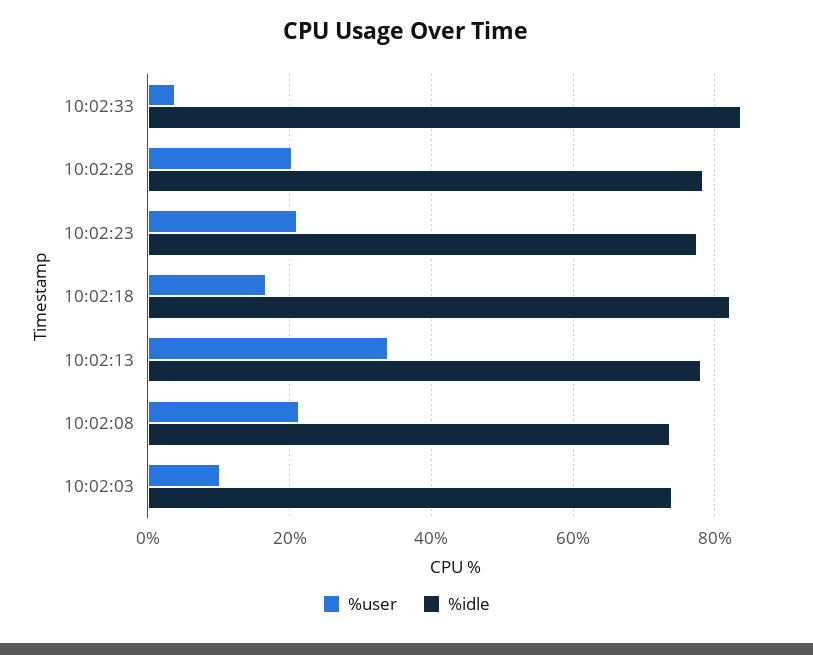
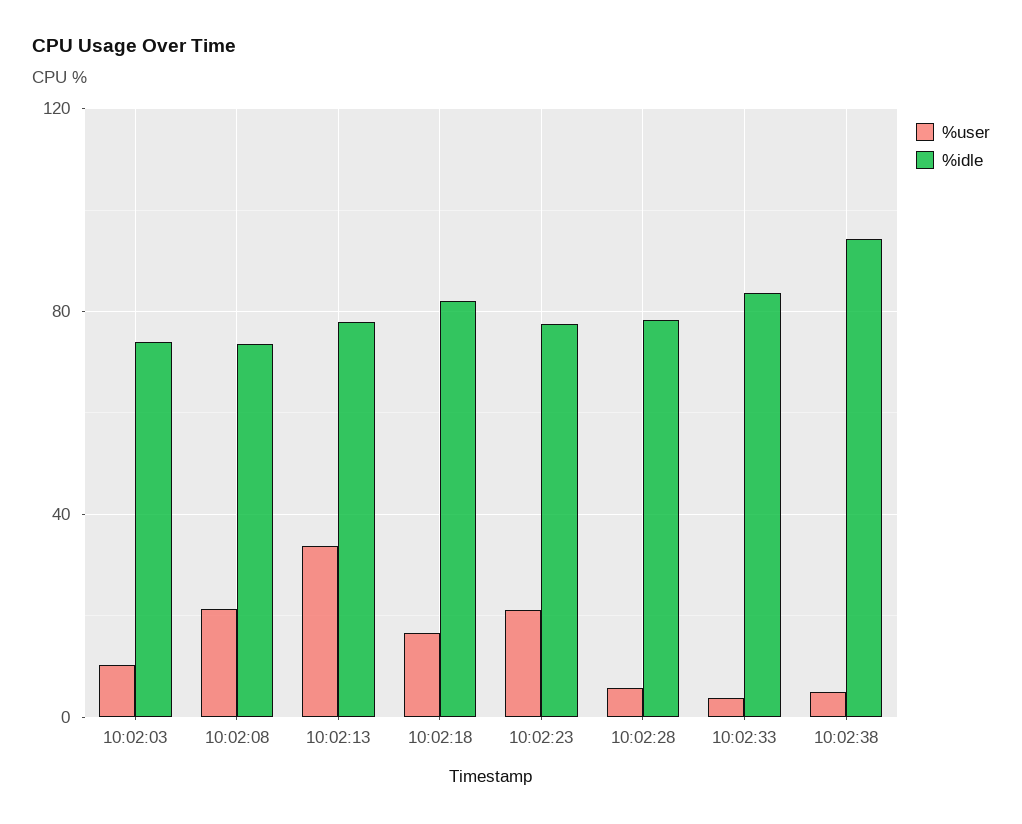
%user, 10:02:28: 20 -> 5
%user, 10:02:38: none -> 5
%idle, 10:02:38: none -> 95

